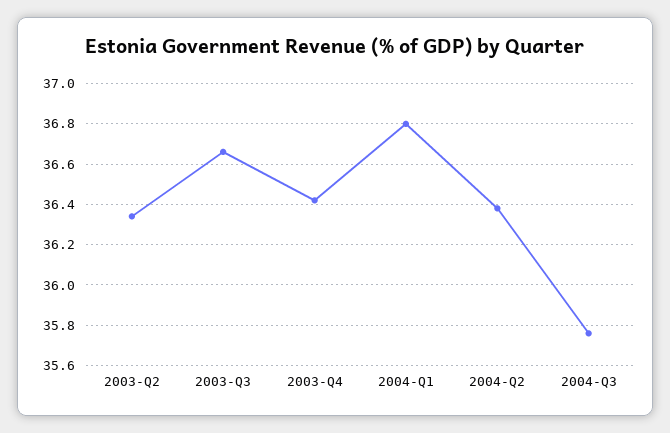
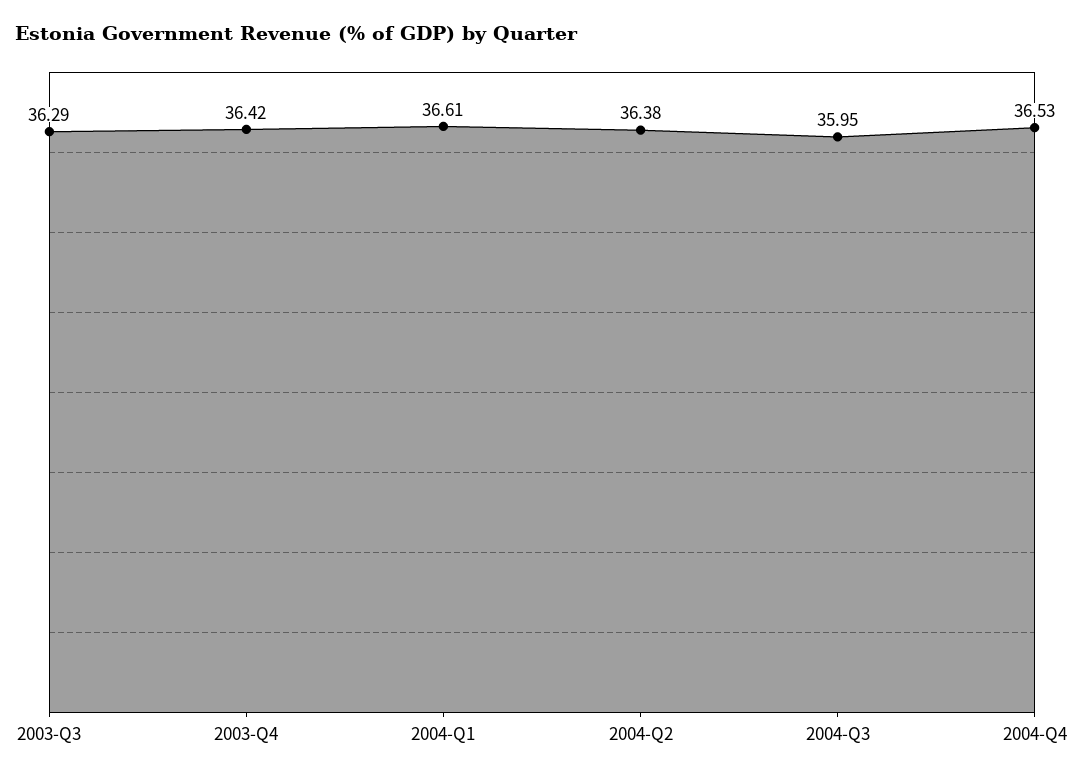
2003-Q2: 36.35 -> none
2003-Q3: 36.65 -> 36.29
2004-Q1: 36.8 -> 36.61
2004-Q3: 35.75 -> 35.95
2004-Q4: none -> 36.53

